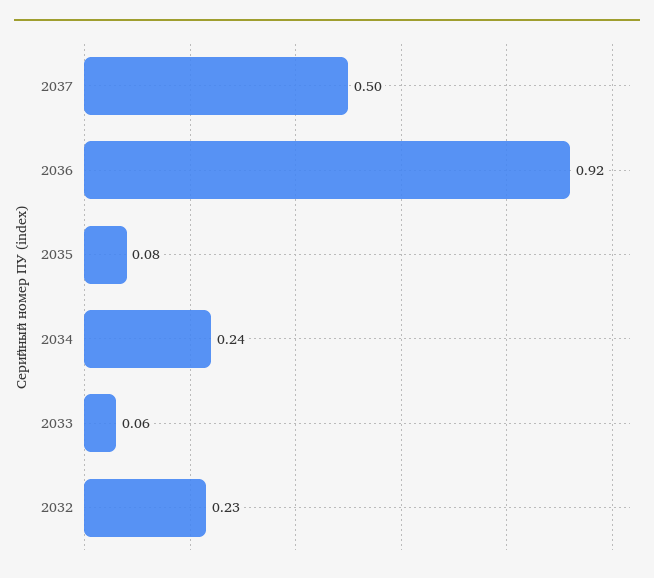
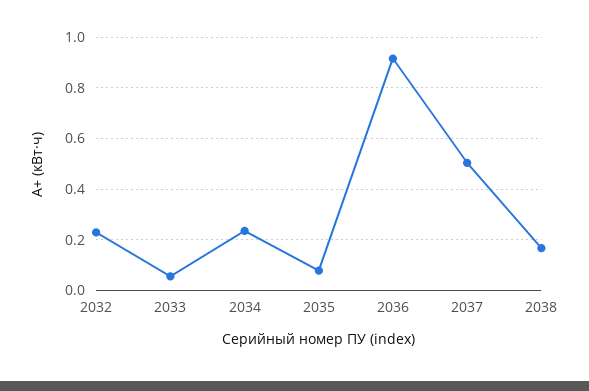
2038: none -> 0.175

